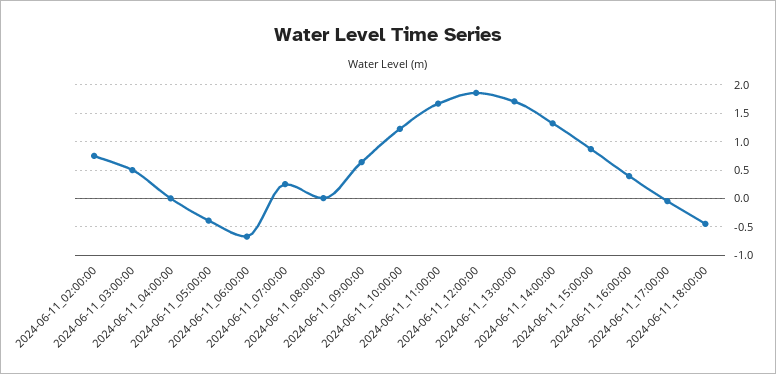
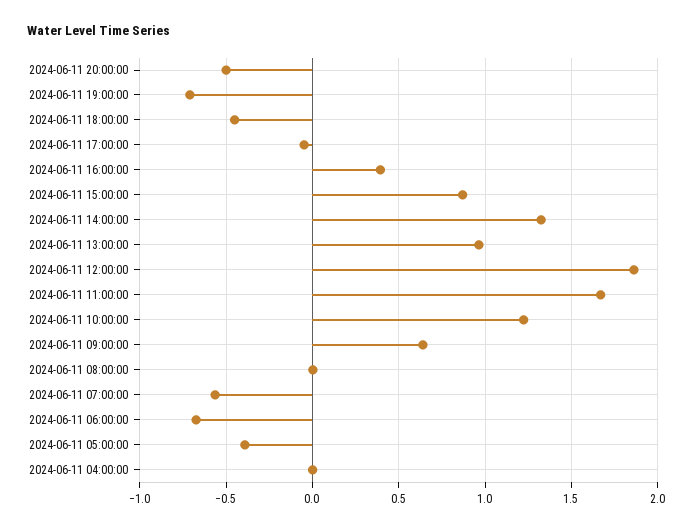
2024-06-11_02:00:00: 0.75 -> none
2024-06-11_03:00:00: 0.5 -> none
2024-06-11_07:00:00: 0.25 -> -0.55
2024-06-11_13:00:00: 1.75 -> 0.95
2024-06-11 20:00:00: none -> -0.5
2024-06-11 19:00:00: none -> -0.7

